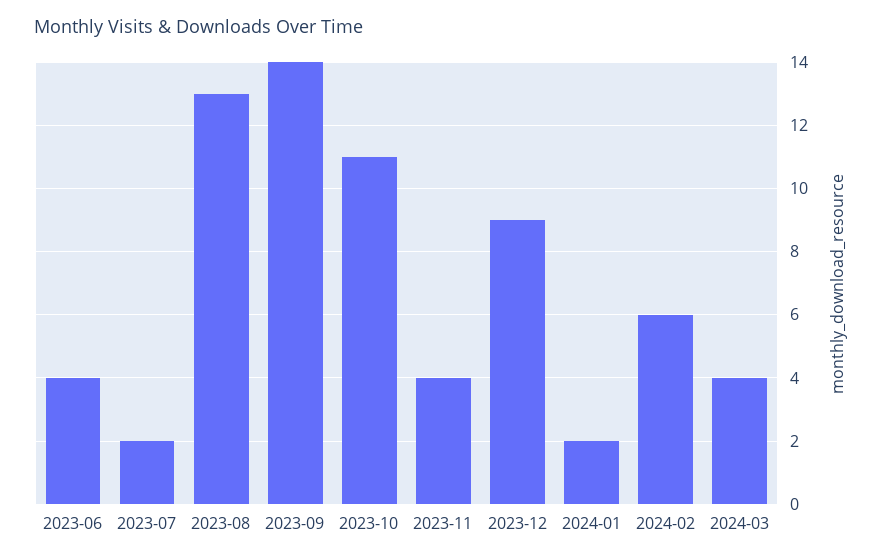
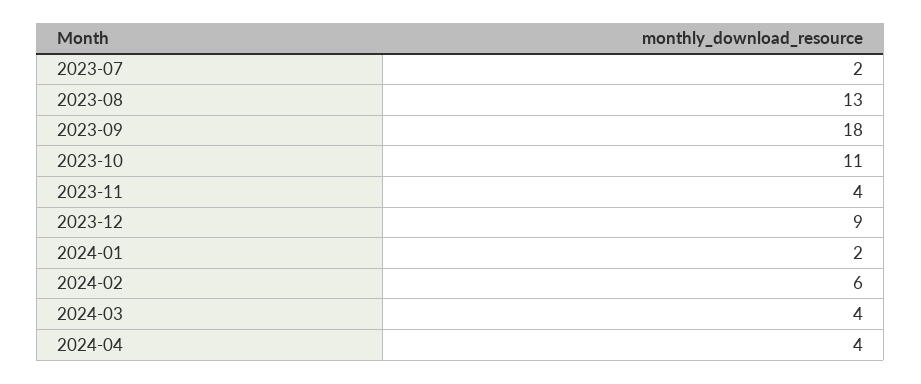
2023-06: 4 -> none
2023-09: 14 -> 18
2024-04: none -> 4

